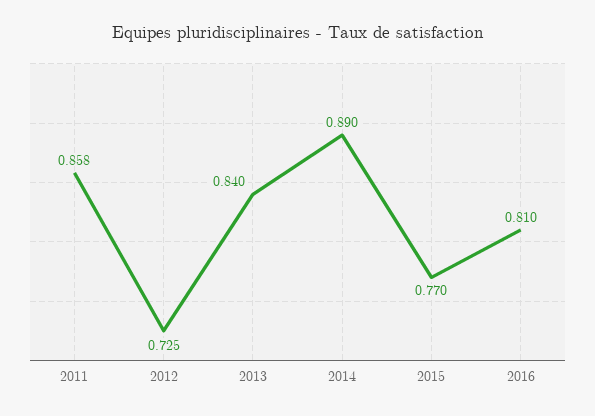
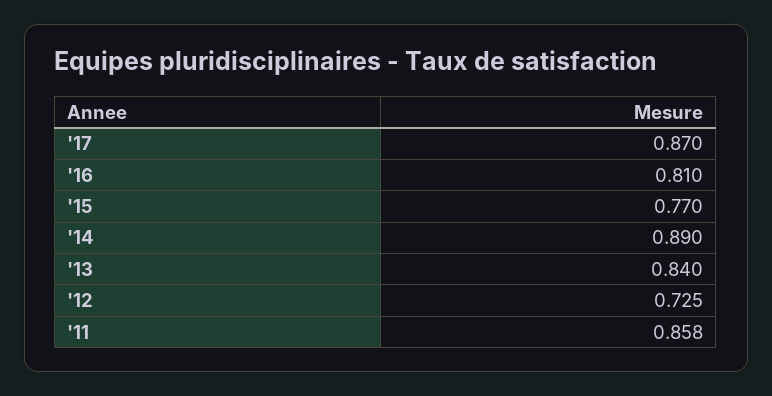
'17: none -> 0.87

